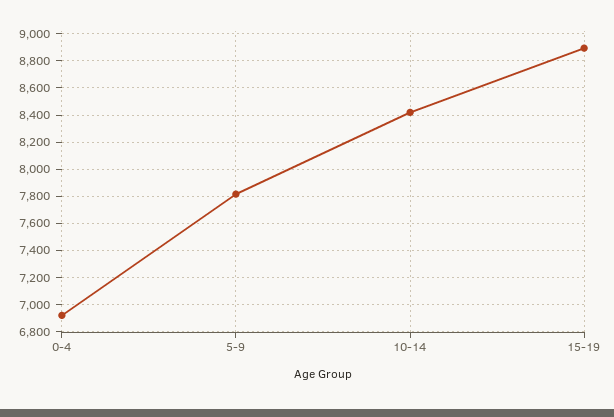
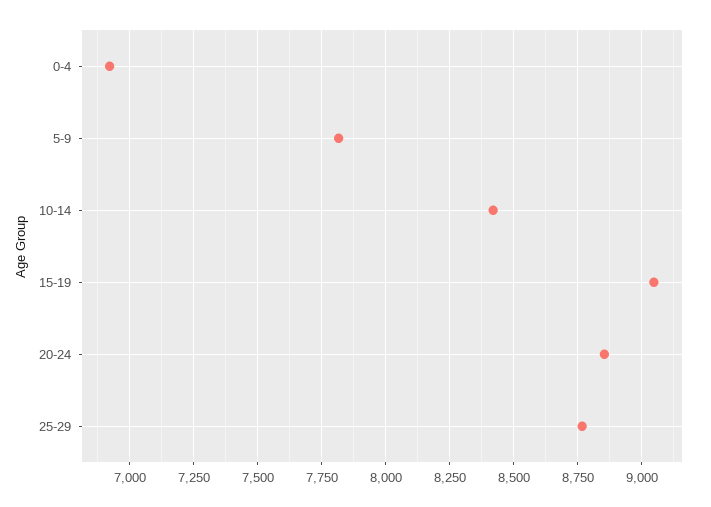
15-19: 8900 -> 9050
20-24: none -> 8850
25-29: none -> 8775

